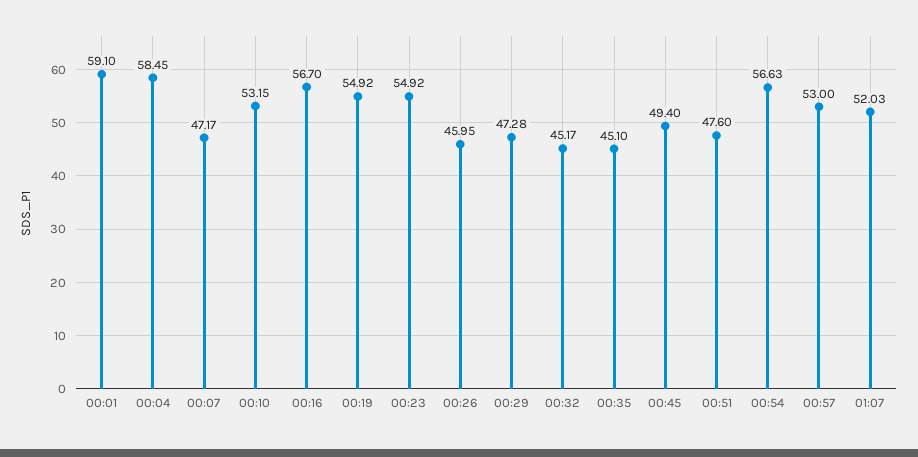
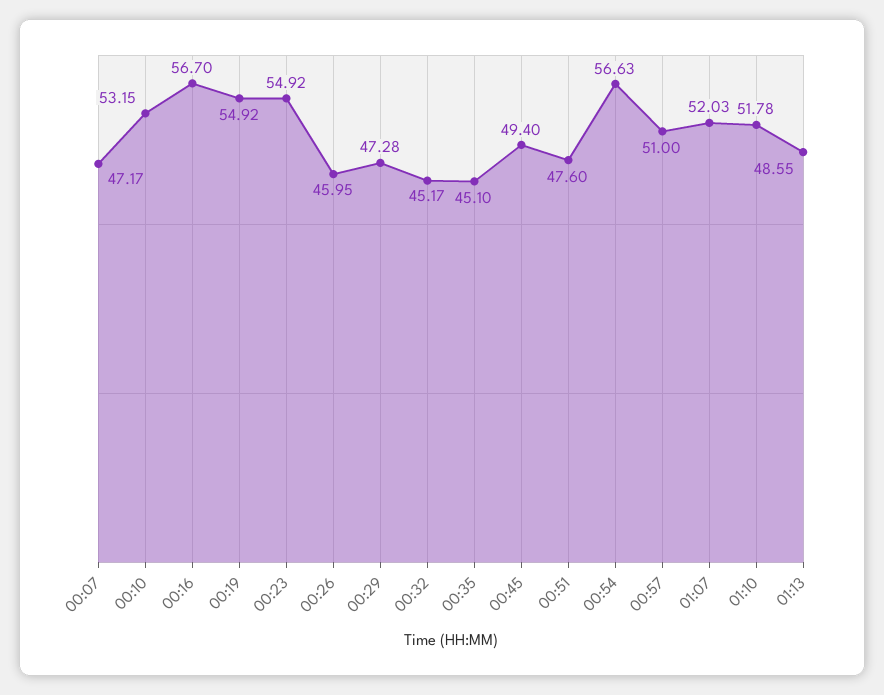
00:01: 59.1 -> none
00:04: 58.45 -> none
00:57: 53 -> 51
01:10: none -> 51.78
01:13: none -> 48.55

